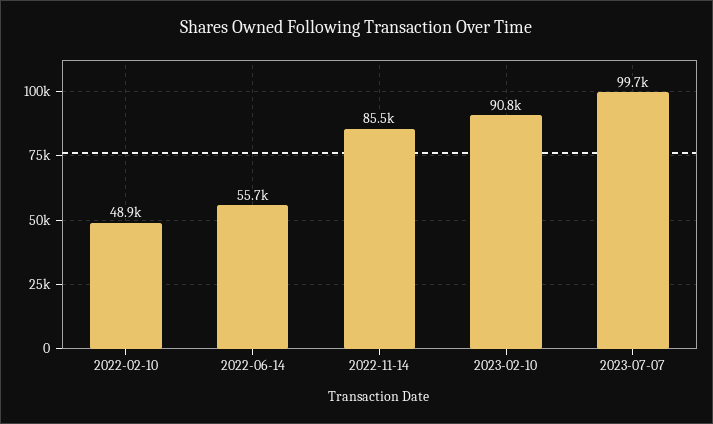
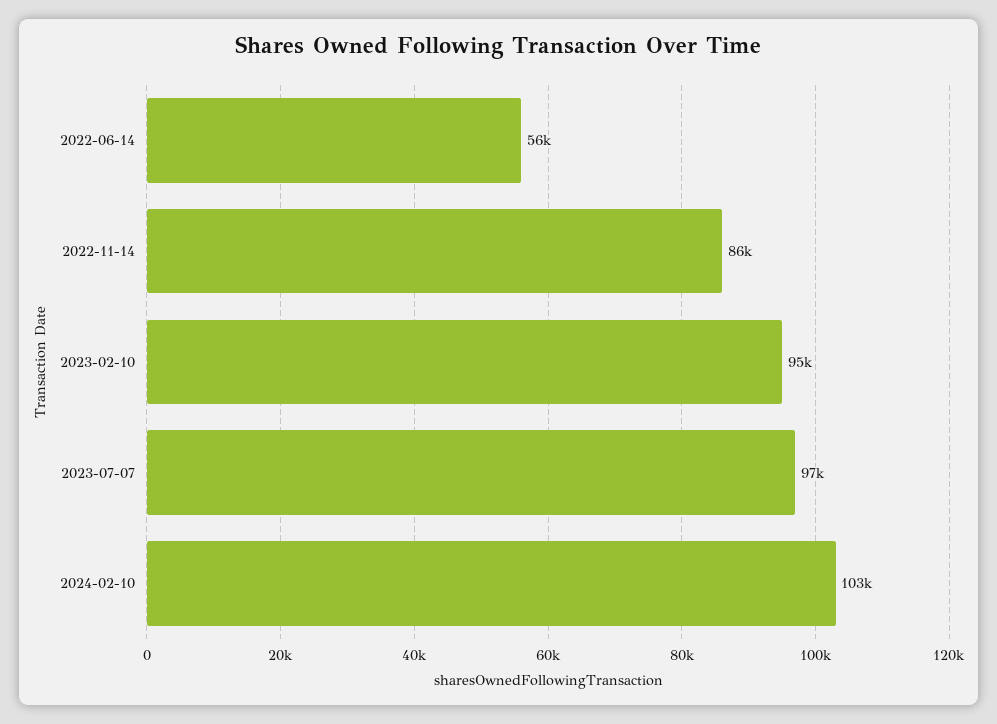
2022-02-10: 48900 -> none
2023-02-10: 90800 -> 95000
2023-07-07: 99700 -> 97000
2024-02-10: none -> 103000

